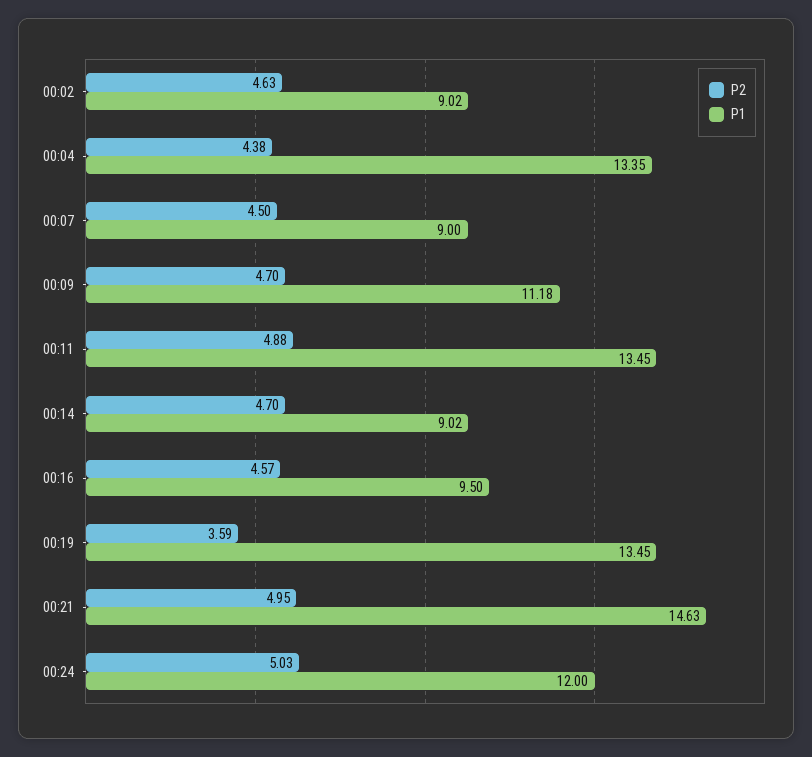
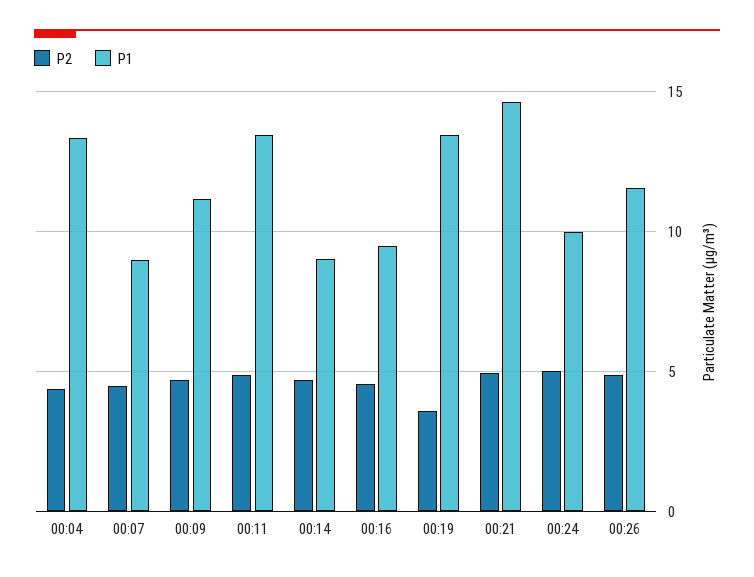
P2, 00:02: 4.63 -> none
P1, 00:02: 9.02 -> none
P1, 00:24: 12 -> 10
P2, 00:26: none -> 5
P1, 00:26: none -> 11.5

